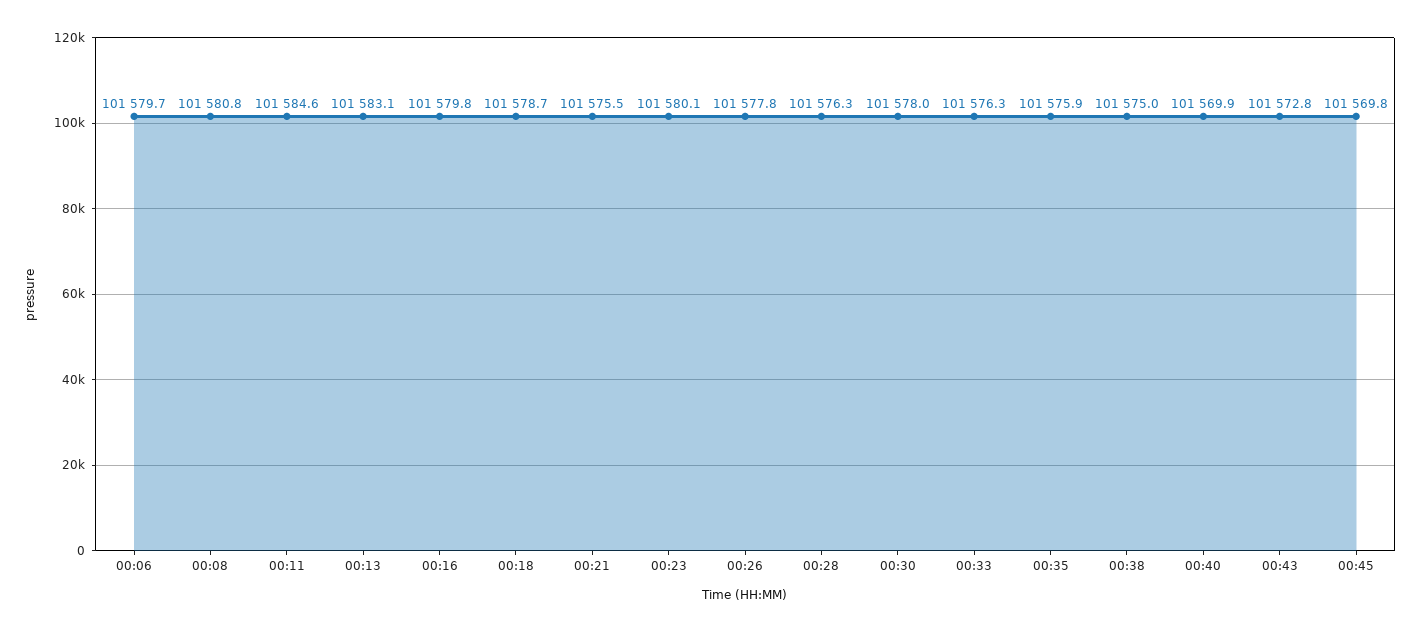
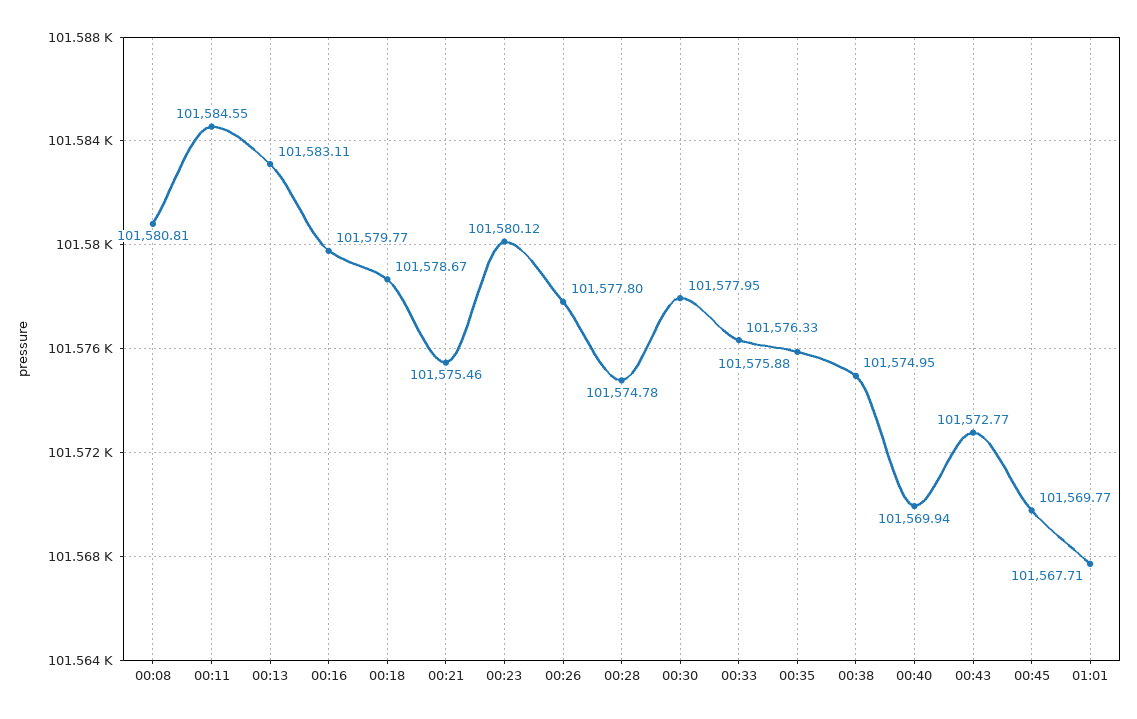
00:06: 101579.7 -> none
00:28: 101576.3 -> 101574.78
01:01: none -> 101567.71

